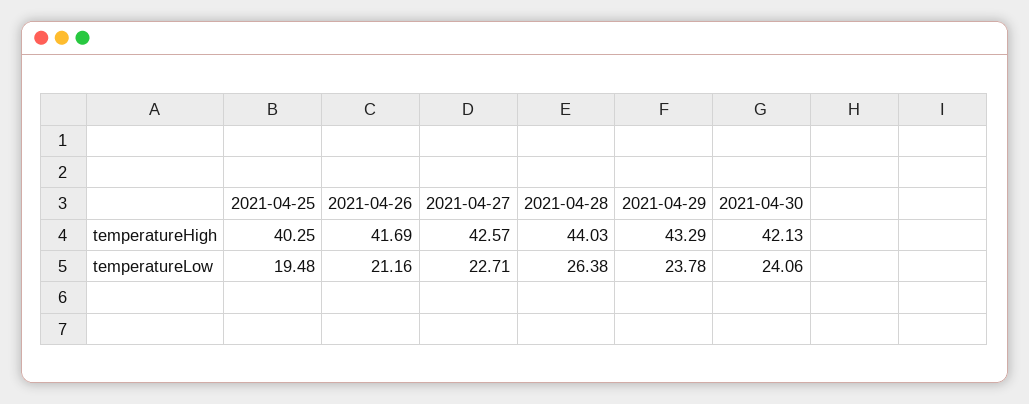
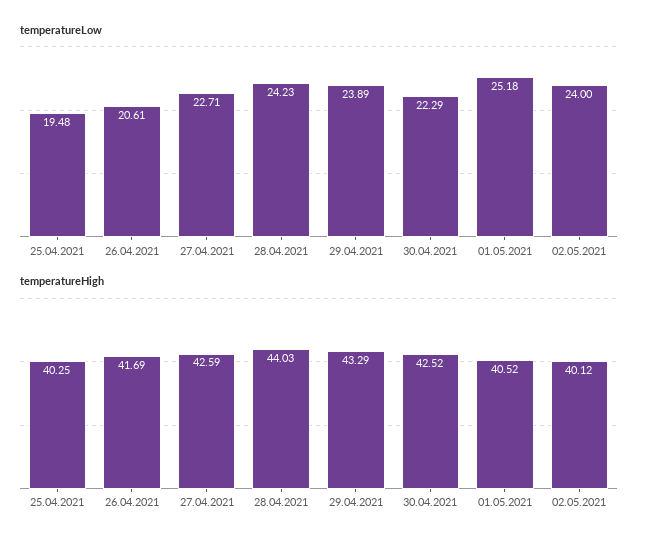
temperatureHigh, 2021-04-27: 42.57 -> 42.59
temperatureHigh, 2021-04-30: 42.13 -> 42.52
temperatureLow, 2021-04-26: 21.16 -> 20.61
temperatureLow, 2021-04-28: 26.38 -> 24.23
temperatureLow, 2021-04-29: 23.78 -> 23.89
temperatureLow, 2021-04-30: 24.06 -> 22.29
temperatureLow, 01.05.2021: none -> 25.18
temperatureLow, 02.05.2021: none -> 24
temperatureHigh, 01.05.2021: none -> 40.52
temperatureHigh, 02.05.2021: none -> 40.12

